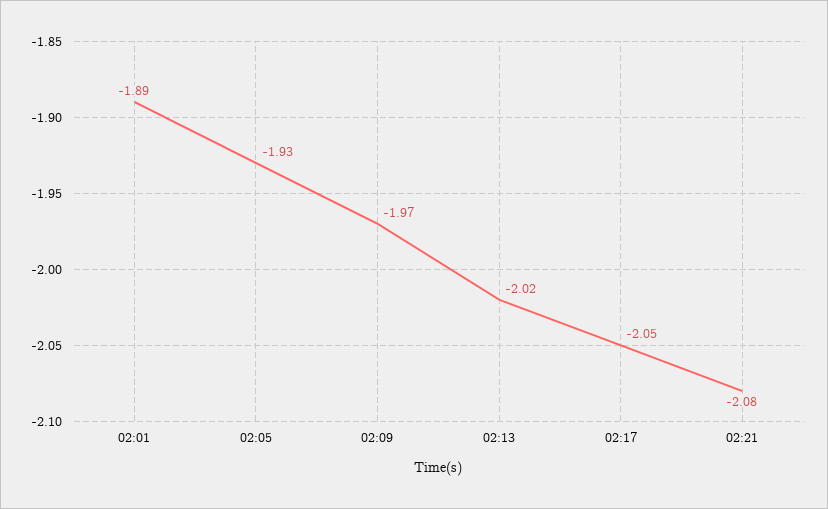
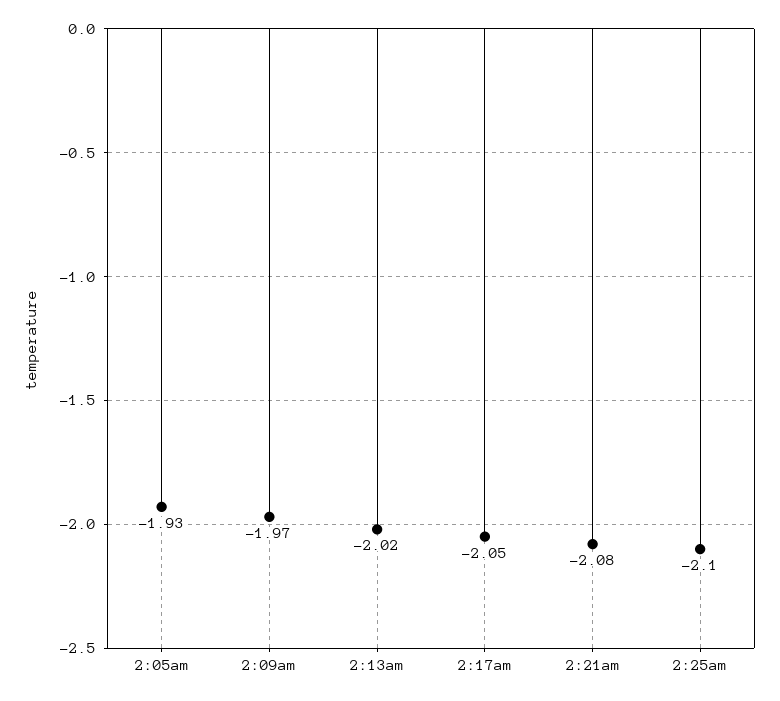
02:01: -1.89 -> none
2:25am: none -> -2.1

